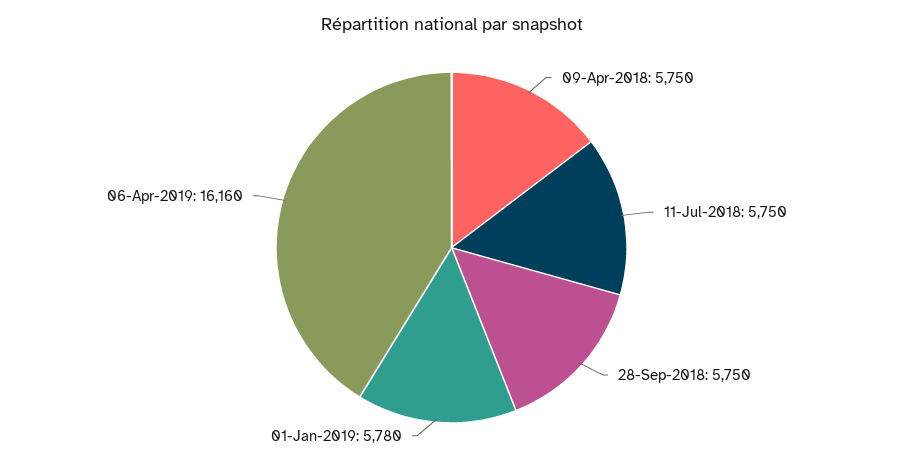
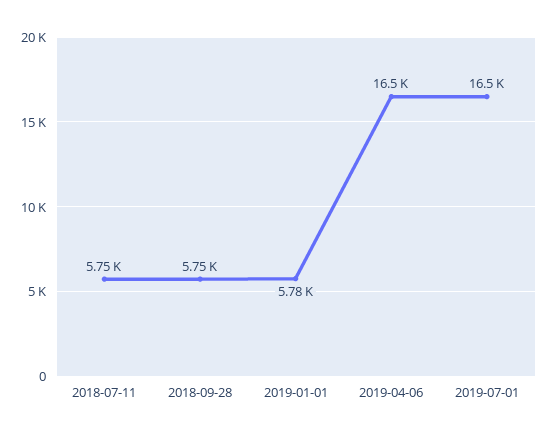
09-Apr-2018: 5750 -> none
06-Apr-2019: 16160 -> 16500
2019-07-01: none -> 16500

